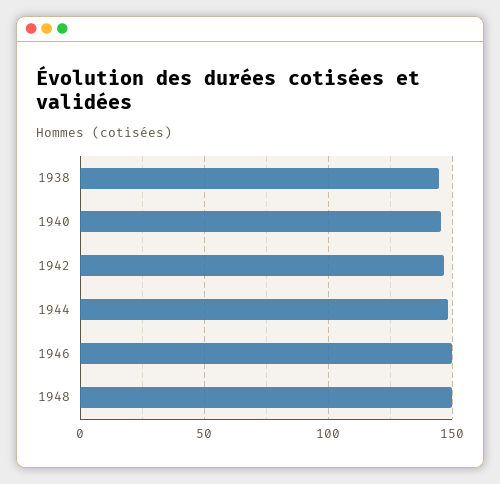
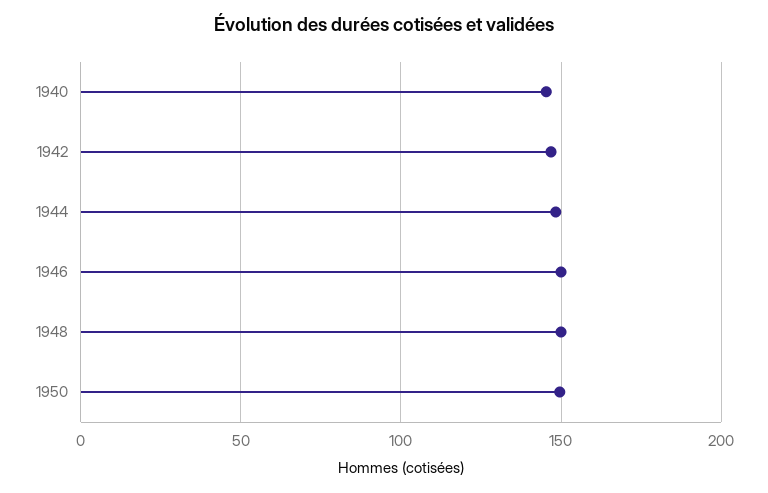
1938: 145 -> none
1950: none -> 150

